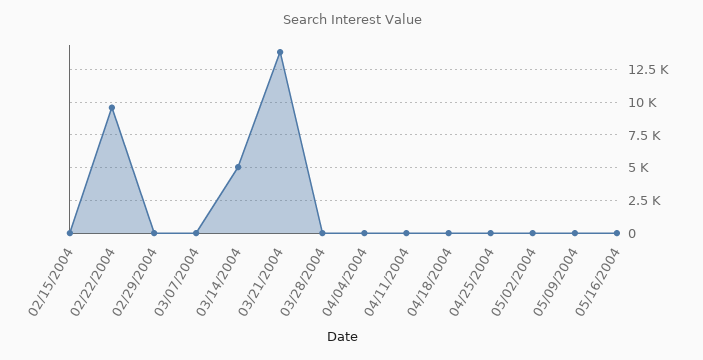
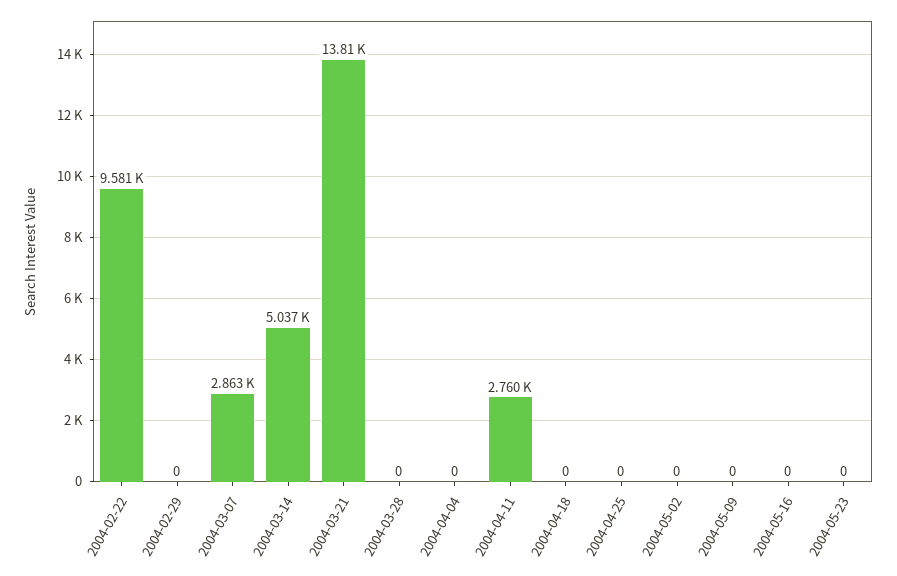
02/15/2004: 0 -> none
03/07/2004: 0 -> 2863
04/11/2004: 0 -> 2760
2004-05-23: none -> 0

